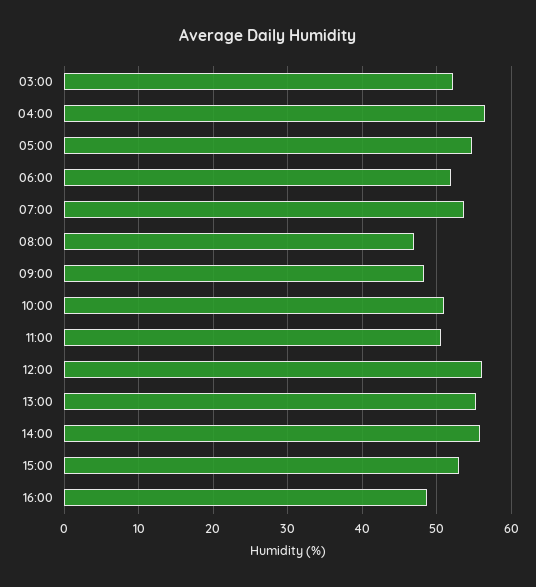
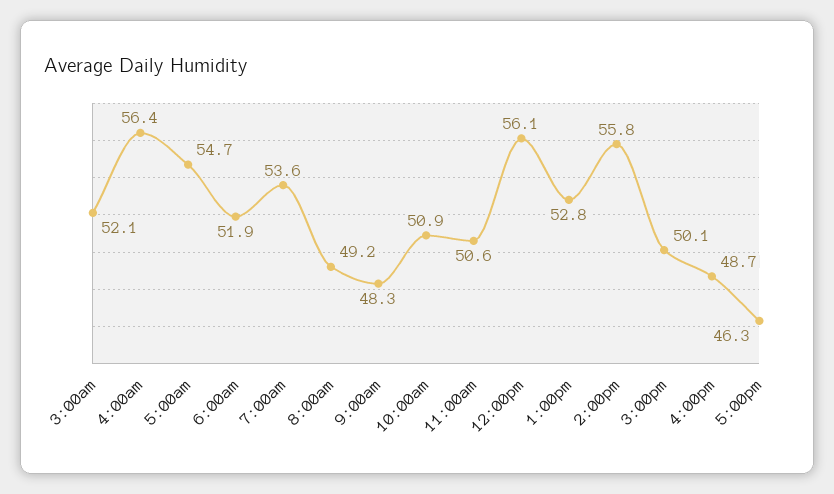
08:00: 47 -> 49.2
13:00: 55 -> 52.8
15:00: 53 -> 50.1
5:00pm: none -> 46.3

